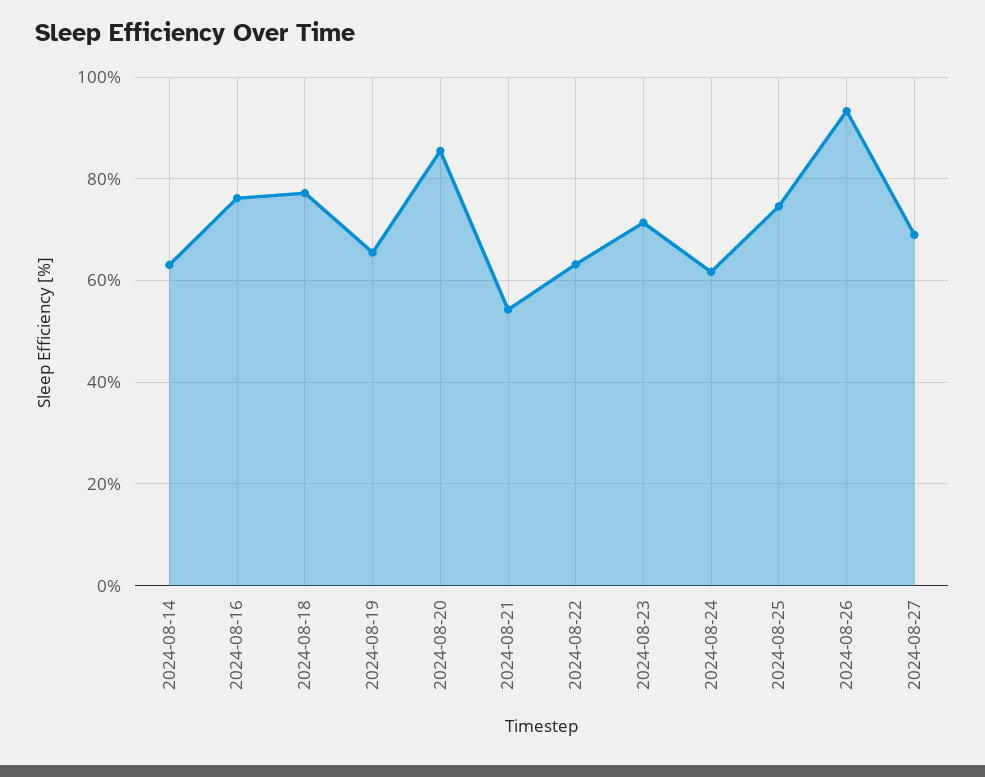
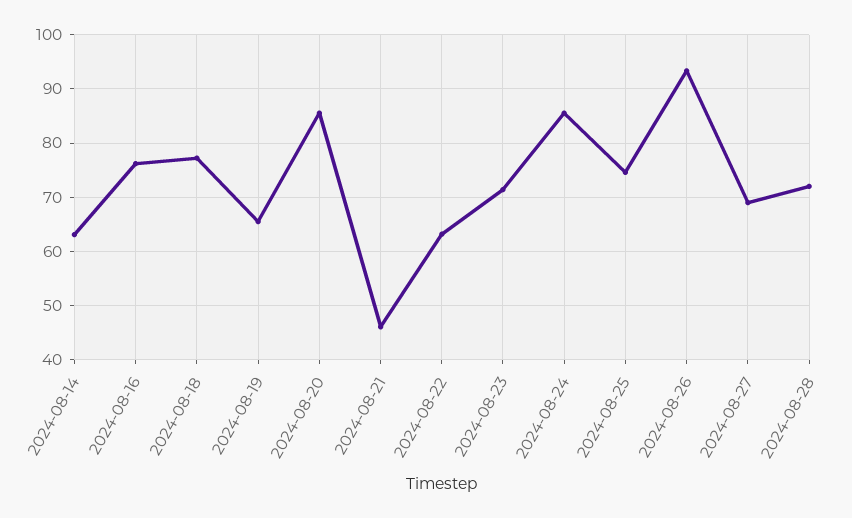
2024-08-21: 54 -> 46
2024-08-24: 62 -> 86
2024-08-28: none -> 72

